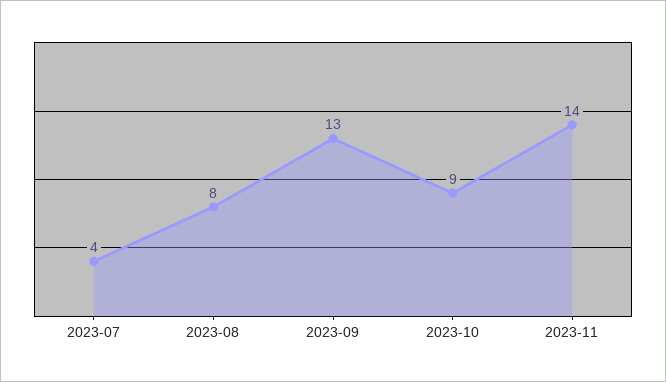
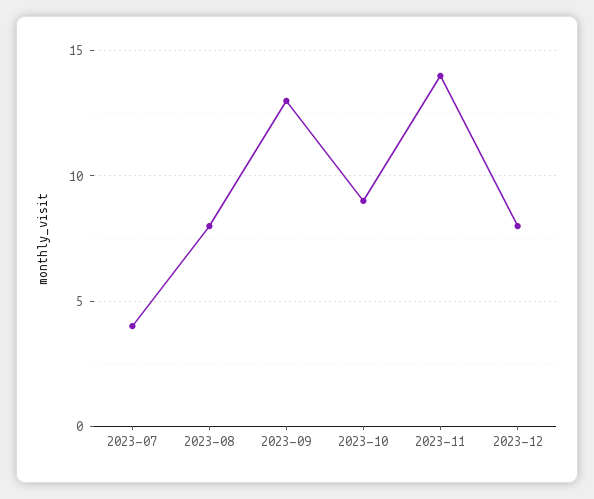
2023-12: none -> 8

